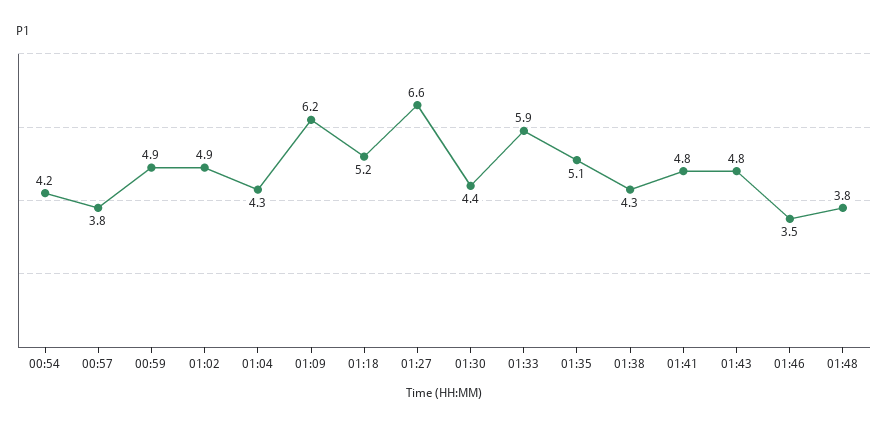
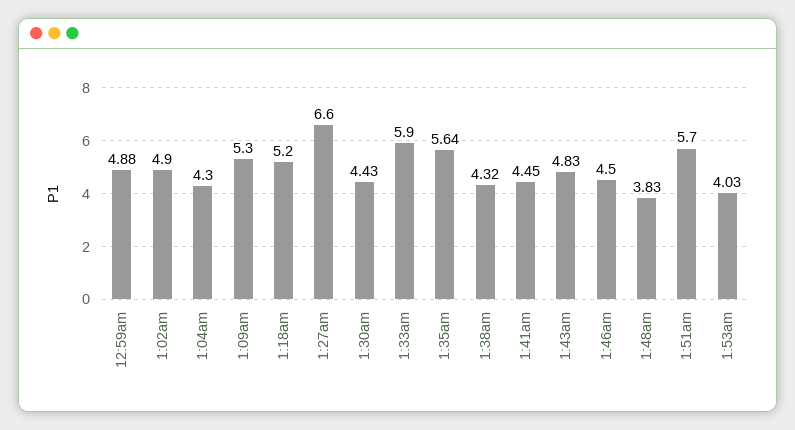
00:54: 4.2 -> none
00:57: 3.8 -> none
01:09: 6.2 -> 5.3
01:35: 5.1 -> 5.64
01:41: 4.8 -> 4.45
01:46: 3.5 -> 4.5
1:51am: none -> 5.7
1:53am: none -> 4.03

